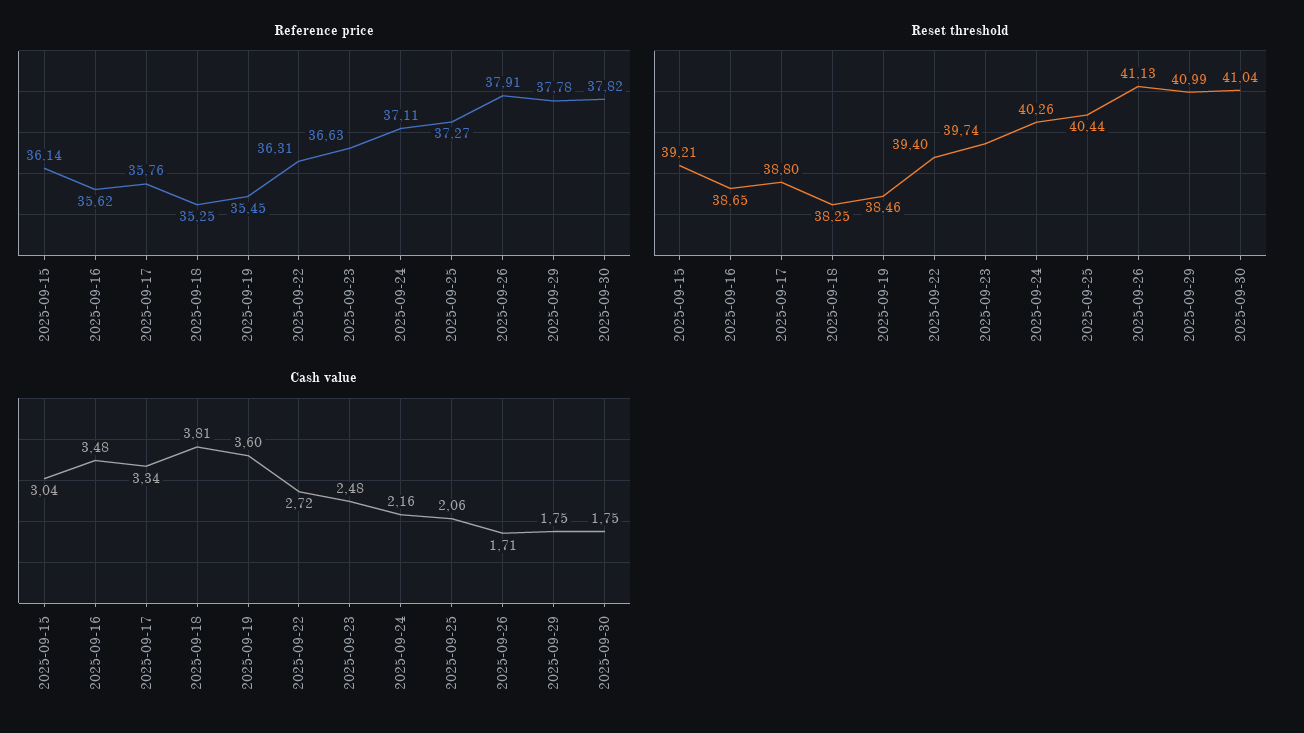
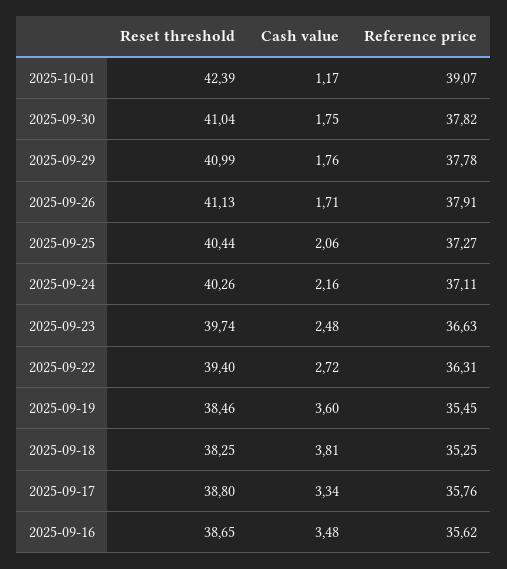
Reference price, 2025-09-15: 36.14 -> none
Reset threshold, 2025-09-15: 39.21 -> none
Cash value, 2025-09-15: 3.04 -> none
Cash value, 2025-09-29: 1.75 -> 1.76
Reset threshold, 2025-10-01: none -> 42.39
Cash value, 2025-10-01: none -> 1.17
Reference price, 2025-10-01: none -> 39.07

